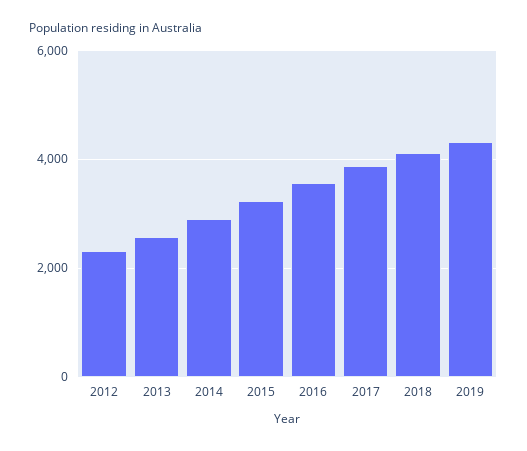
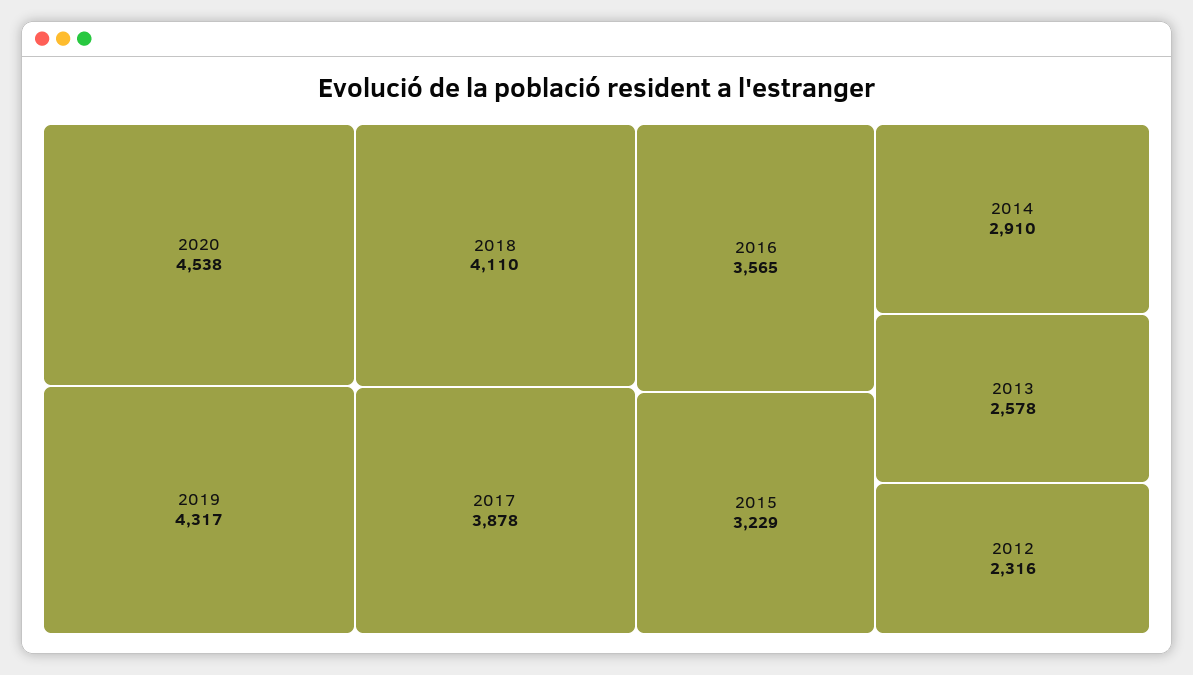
2020: none -> 4538

